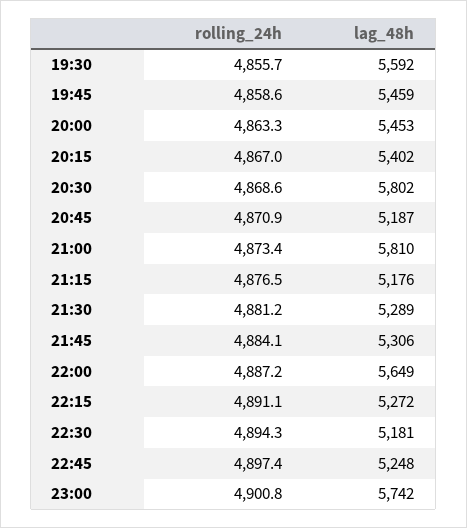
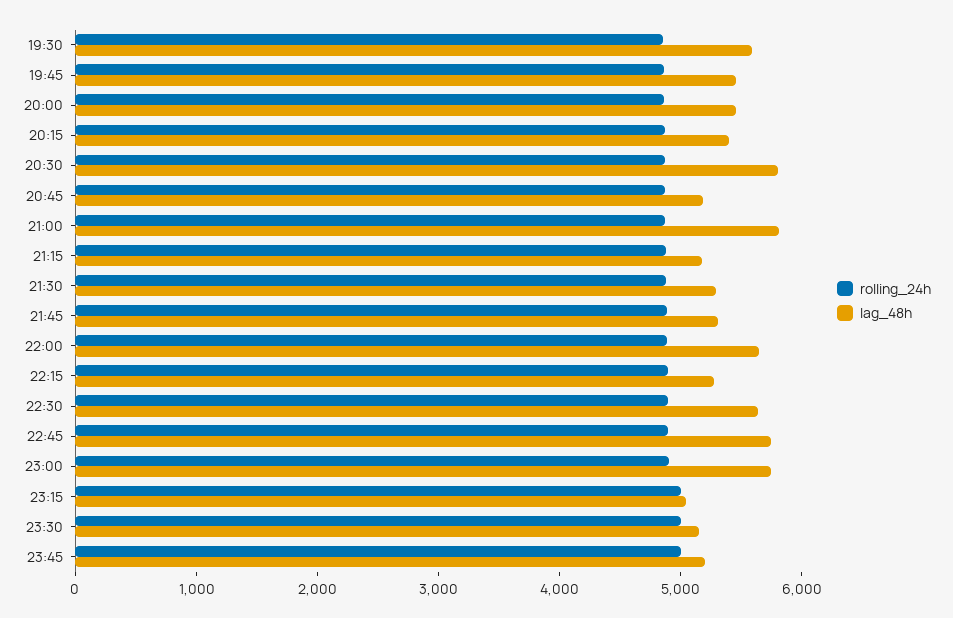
lag_48h, 22:30: 5181 -> 5600
lag_48h, 22:45: 5248 -> 5800
rolling_24h, 23:15: none -> 5000
lag_48h, 23:15: none -> 5000
rolling_24h, 23:30: none -> 5000
lag_48h, 23:30: none -> 5200
rolling_24h, 23:45: none -> 5000
lag_48h, 23:45: none -> 5200

